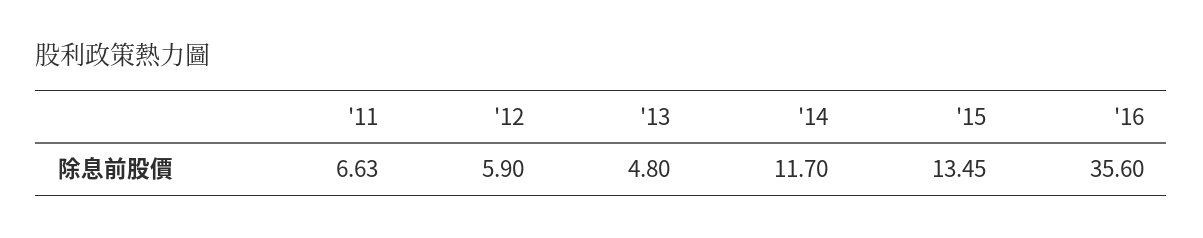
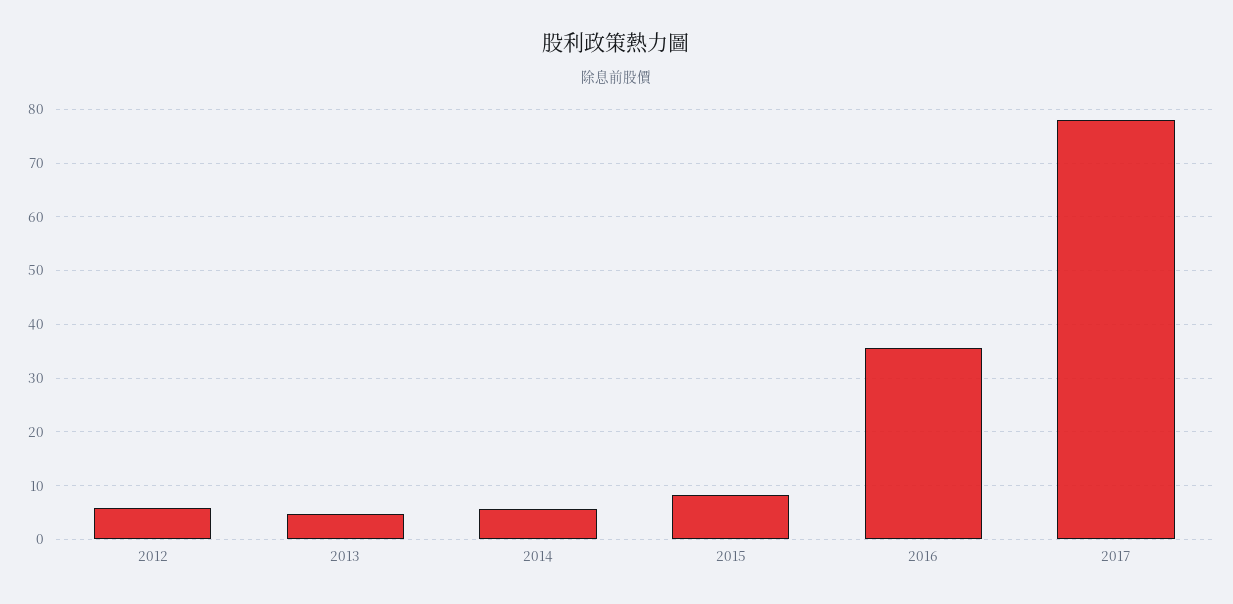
'11: 6.63 -> none
'14: 11.7 -> 6
'15: 13.45 -> 8
2017: none -> 78

